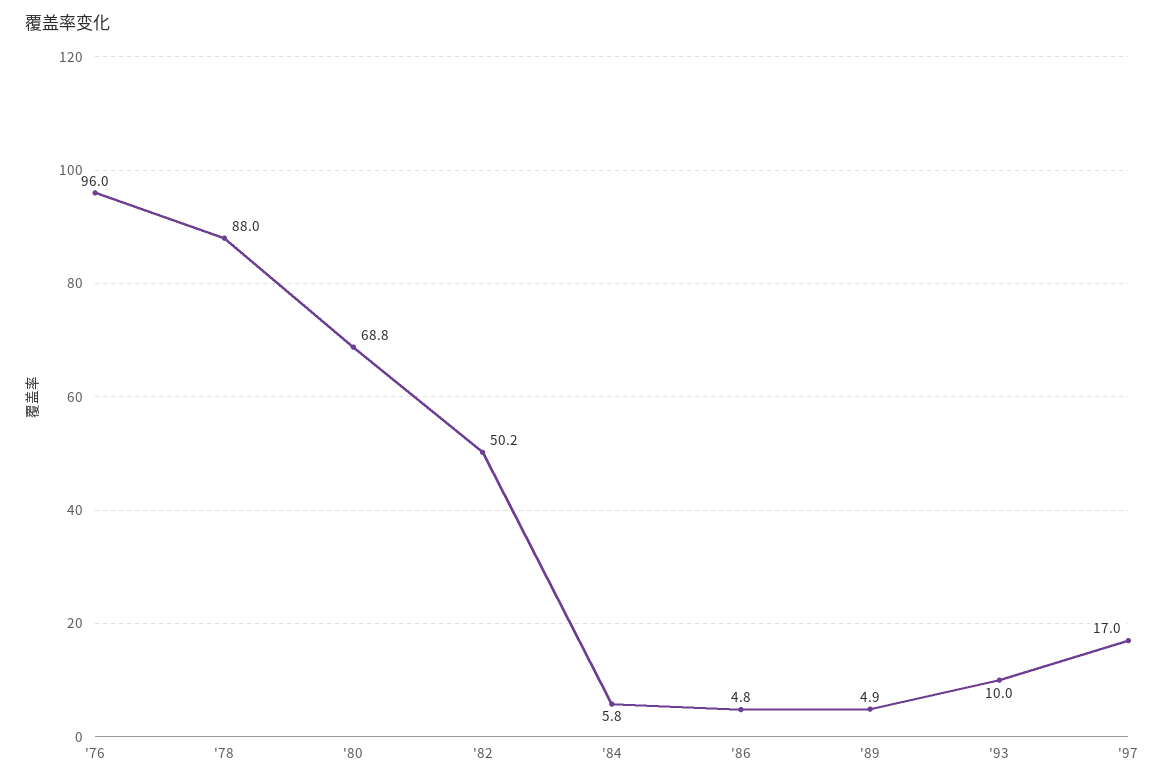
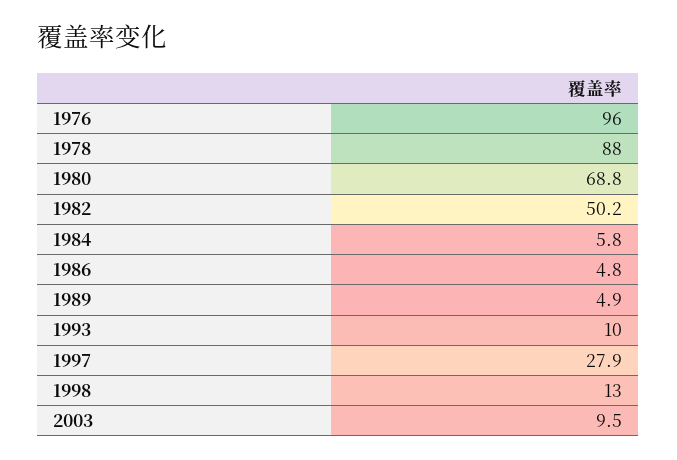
'97: 17 -> 27.9
1998: none -> 13
2003: none -> 9.5

